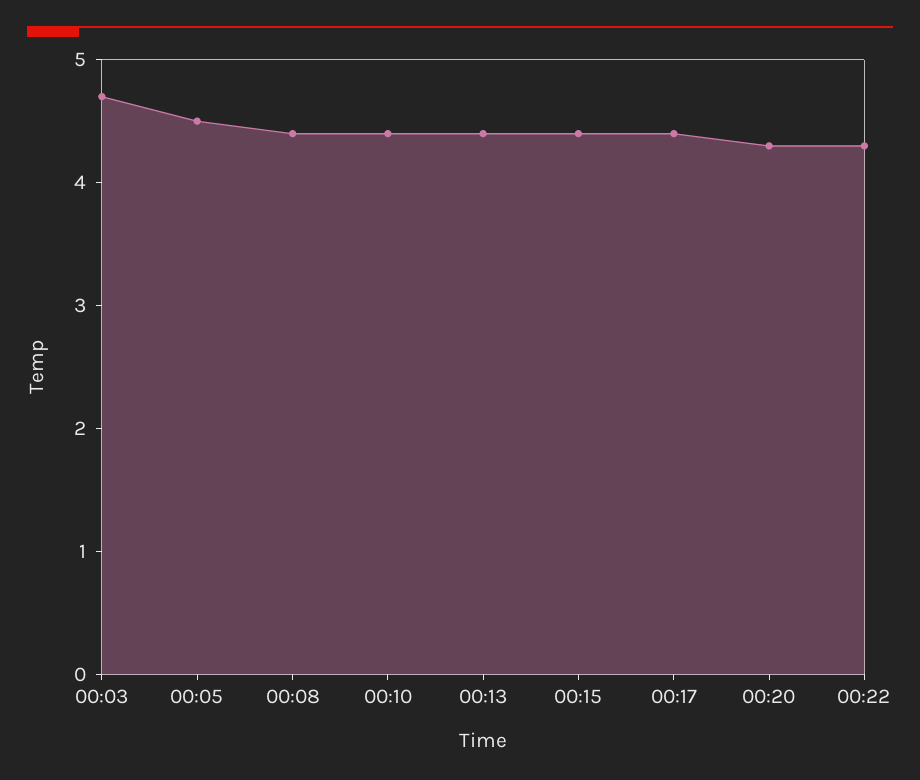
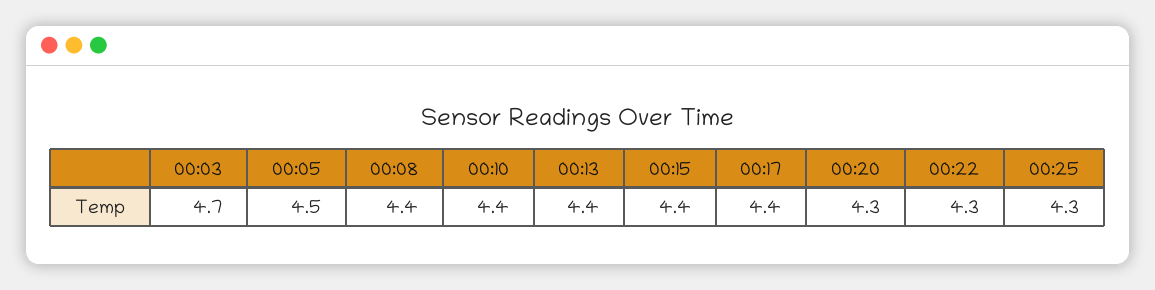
00:25: none -> 4.3

